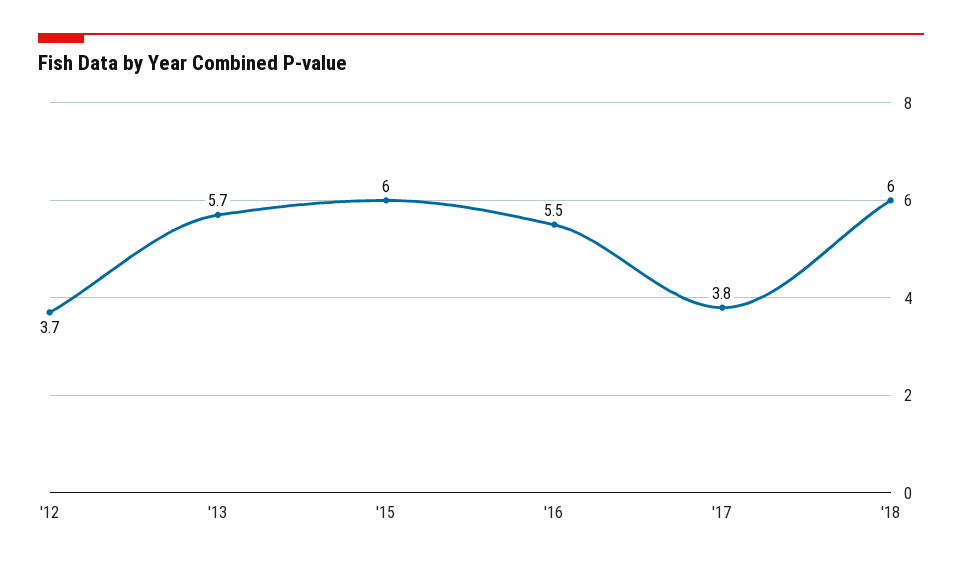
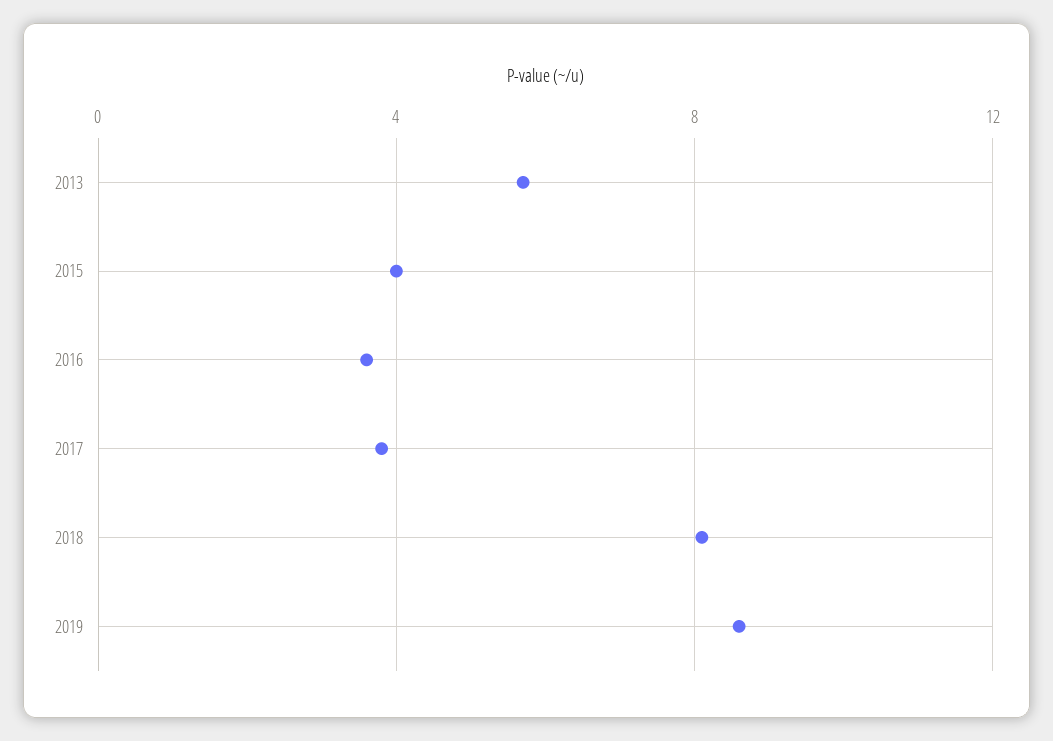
'12: 3.7 -> none
'15: 6 -> 4
'16: 5.5 -> 3.5
'18: 6 -> 8
2019: none -> 8.5

